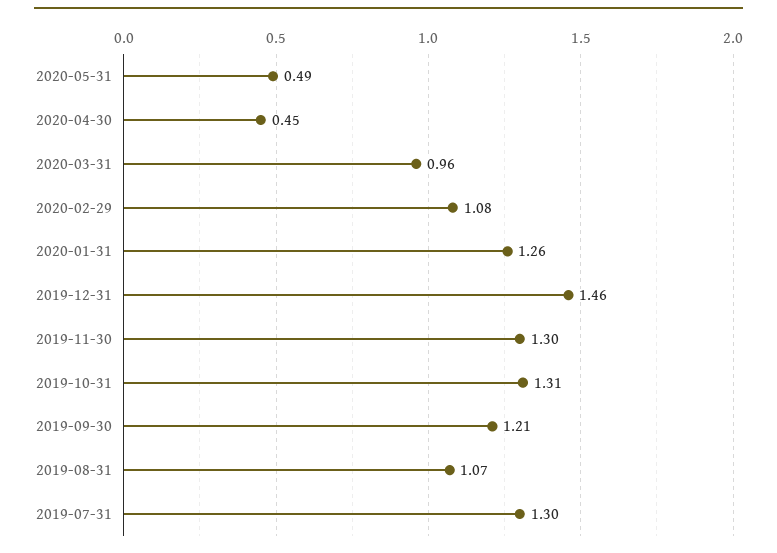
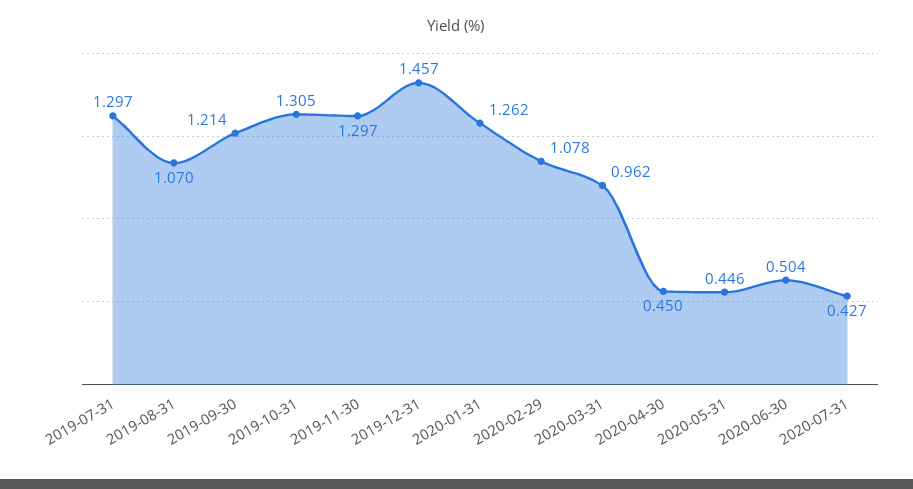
2020-05-31: 0.49 -> 0.446
2020-06-30: none -> 0.504
2020-07-31: none -> 0.427

